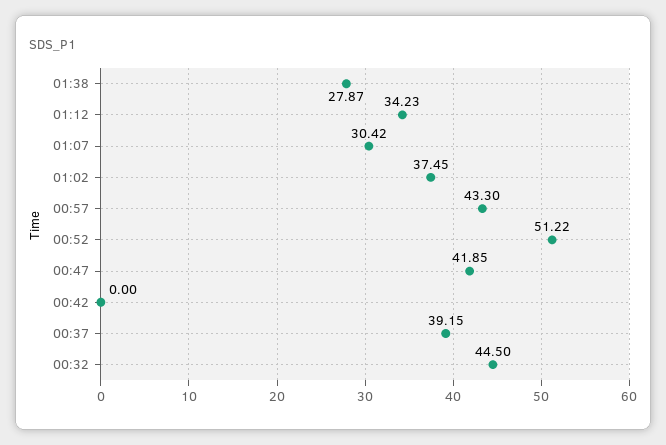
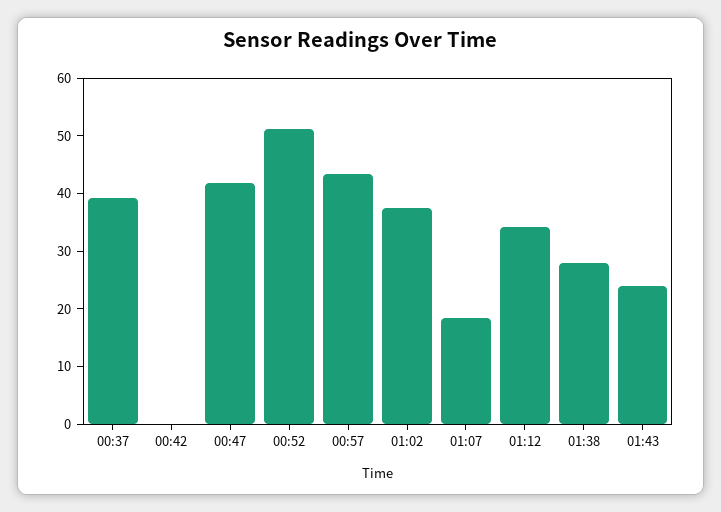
01:07: 30.42 -> 18
00:32: 44.5 -> none
01:43: none -> 24

